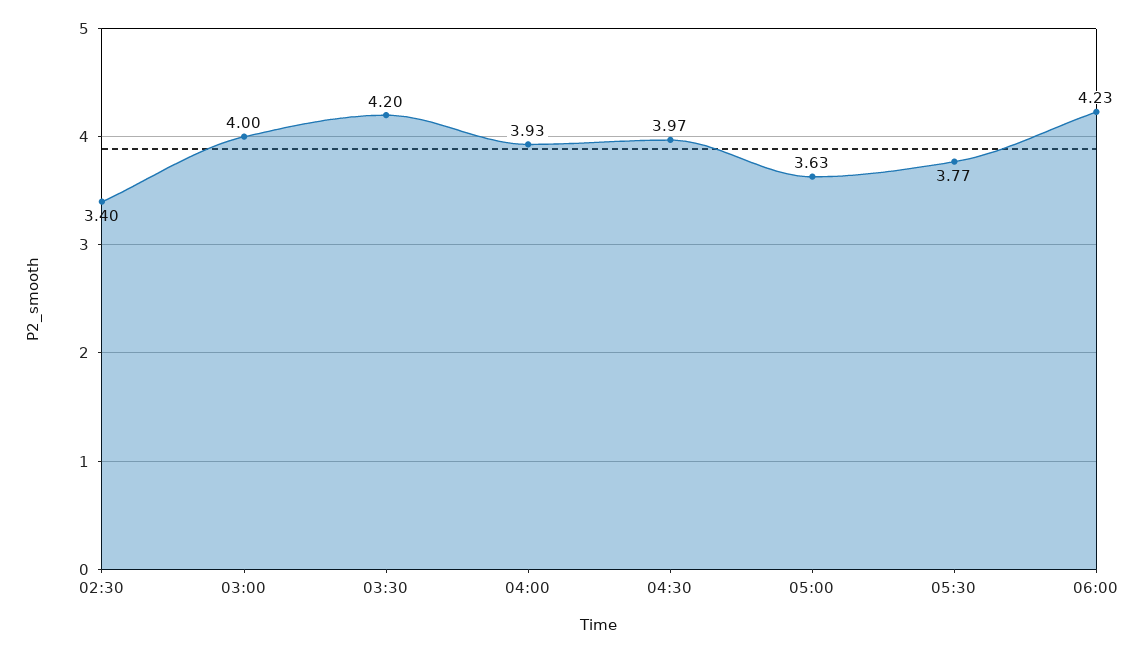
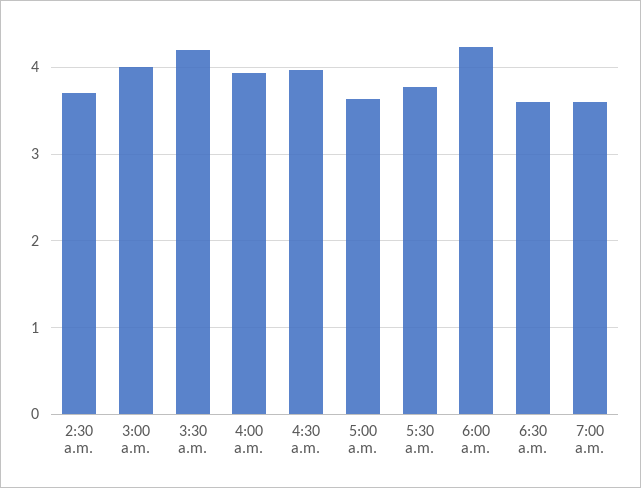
02:30: 3.4 -> 3.7
6:30 a.m.: none -> 3.6
7:00 a.m.: none -> 3.6

